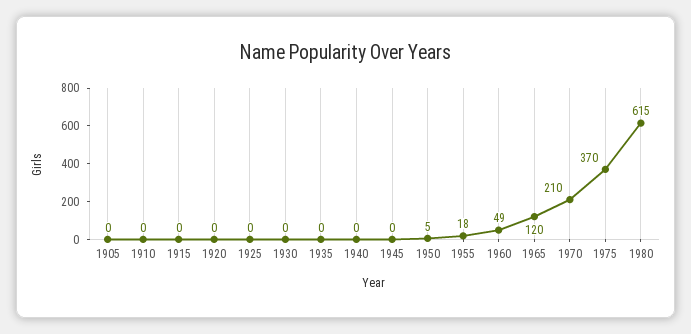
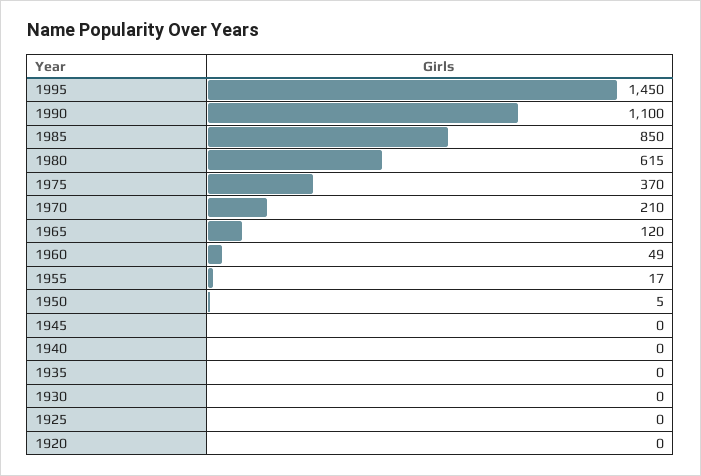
1905: 0 -> none
1910: 0 -> none
1915: 0 -> none
1955: 18 -> 17
1995: none -> 1450
1990: none -> 1100
1985: none -> 850

